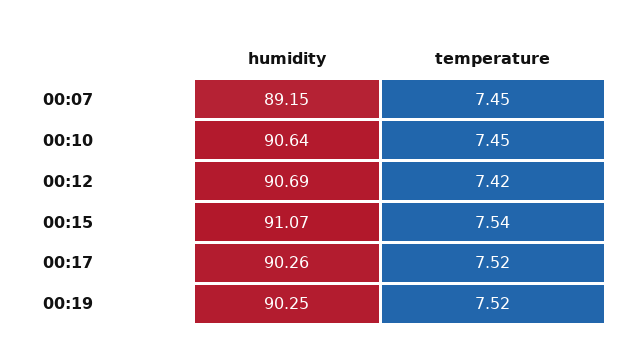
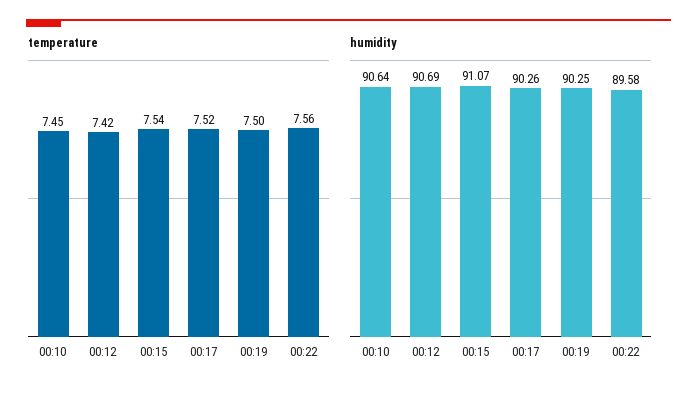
humidity, 00:07: 89.15 -> none
temperature, 00:07: 7.45 -> none
temperature, 00:19: 7.52 -> 7.5
temperature, 00:22: none -> 7.56
humidity, 00:22: none -> 89.58

